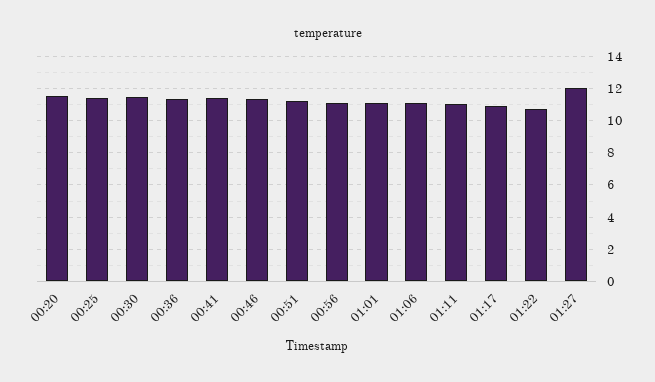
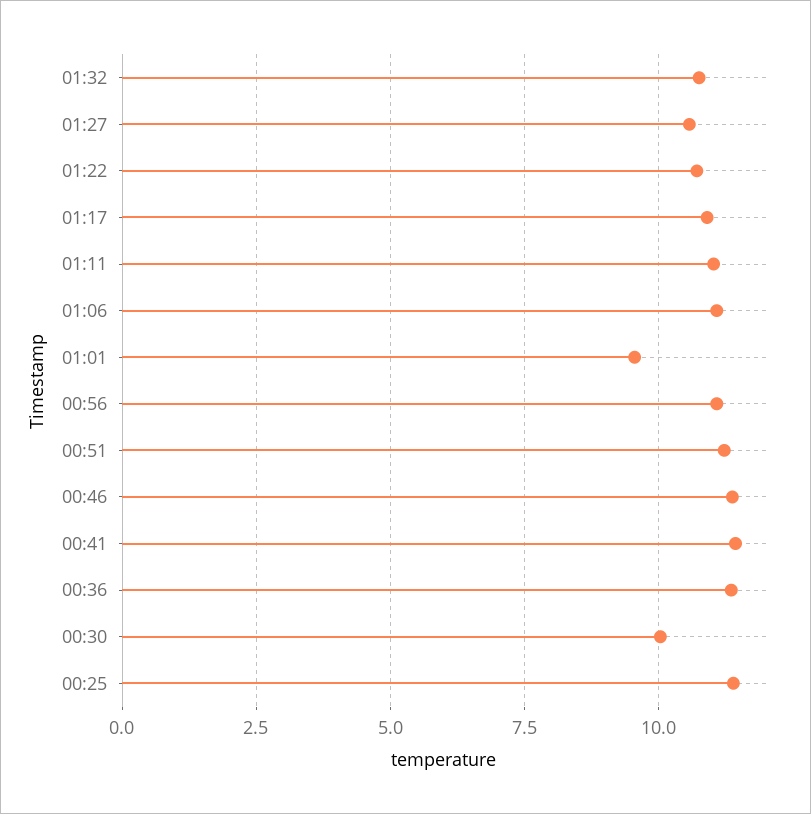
00:20: 11.5 -> none
00:30: 11.5 -> 10
01:01: 11 -> 9.5
01:27: 12 -> 10.5
01:32: none -> 10.75

